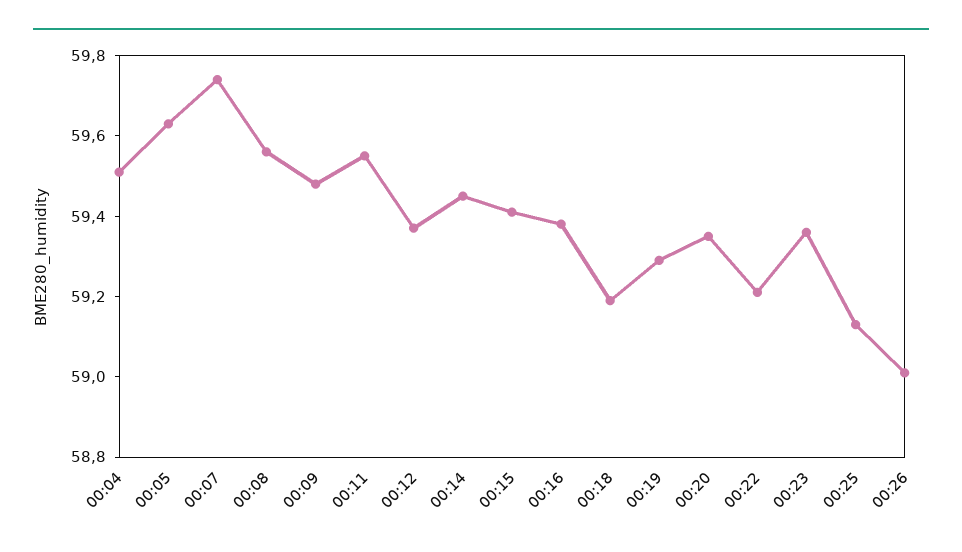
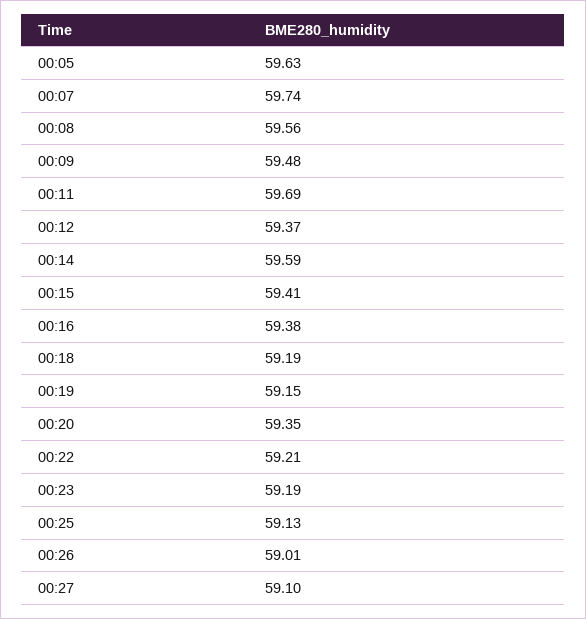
00:04: 59.5 -> none
00:11: 59.55 -> 59.69
00:14: 59.45 -> 59.59
00:19: 59.3 -> 59.15
00:23: 59.35 -> 59.19
00:27: none -> 59.1

